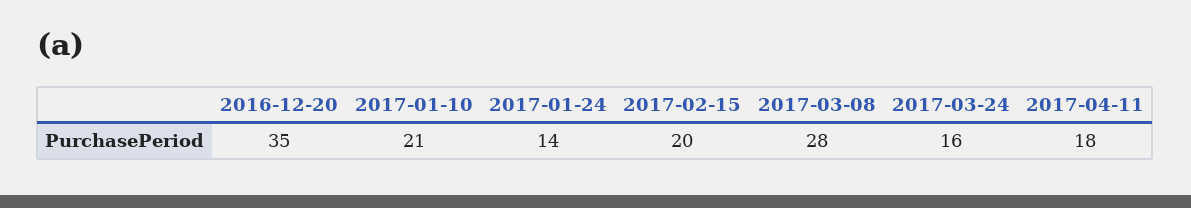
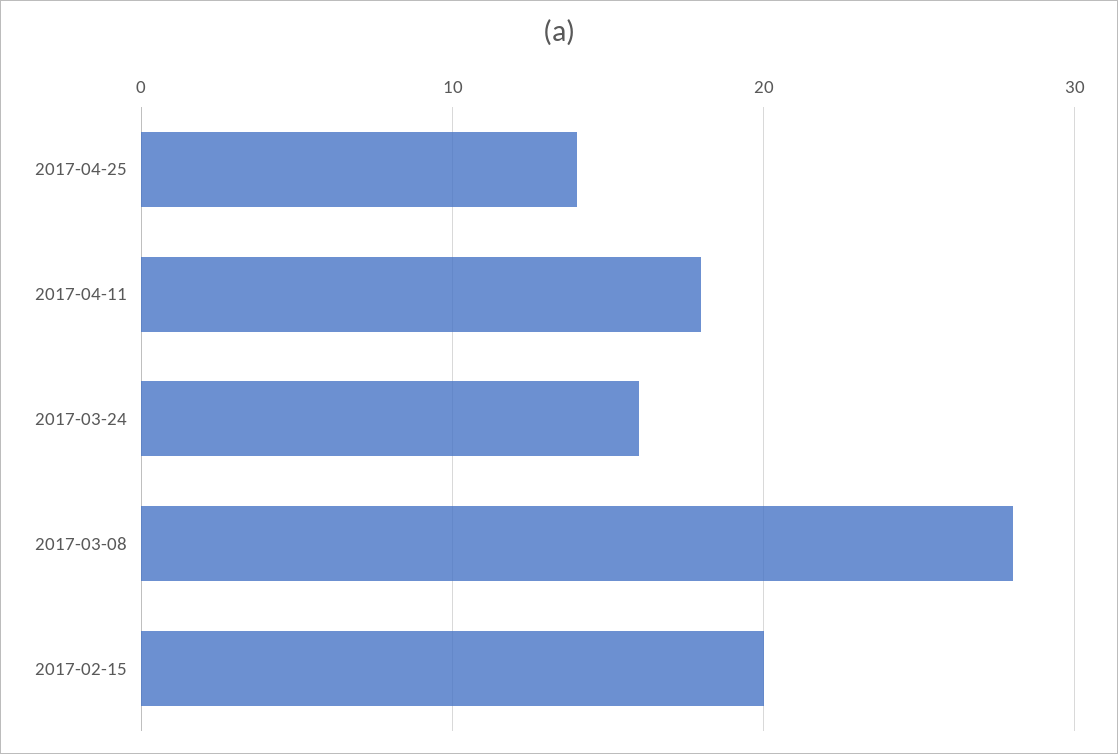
2016-12-20: 35 -> none
2017-01-10: 21 -> none
2017-01-24: 14 -> none
2017-04-25: none -> 14

